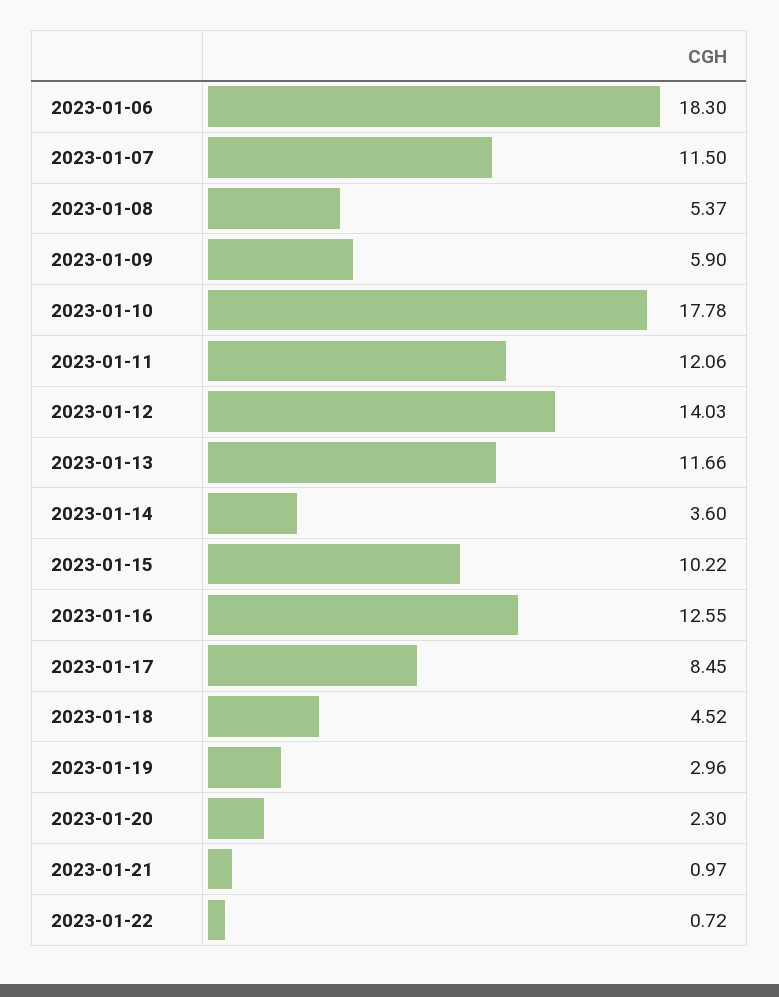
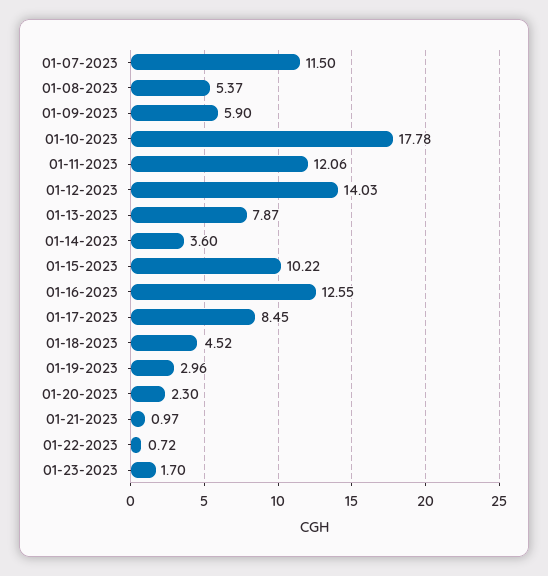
2023-01-06: 18.3 -> none
2023-01-13: 11.66 -> 7.87
01-23-2023: none -> 1.7

